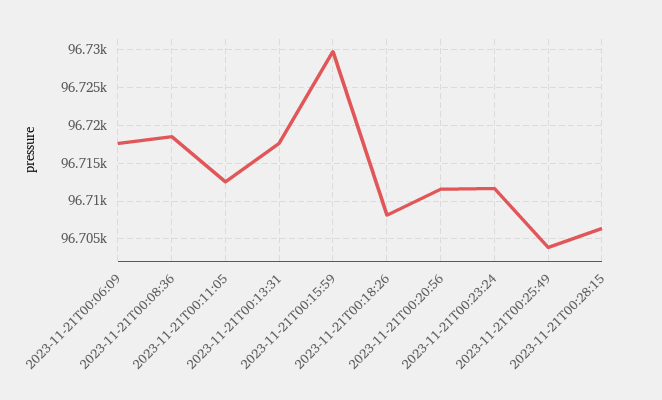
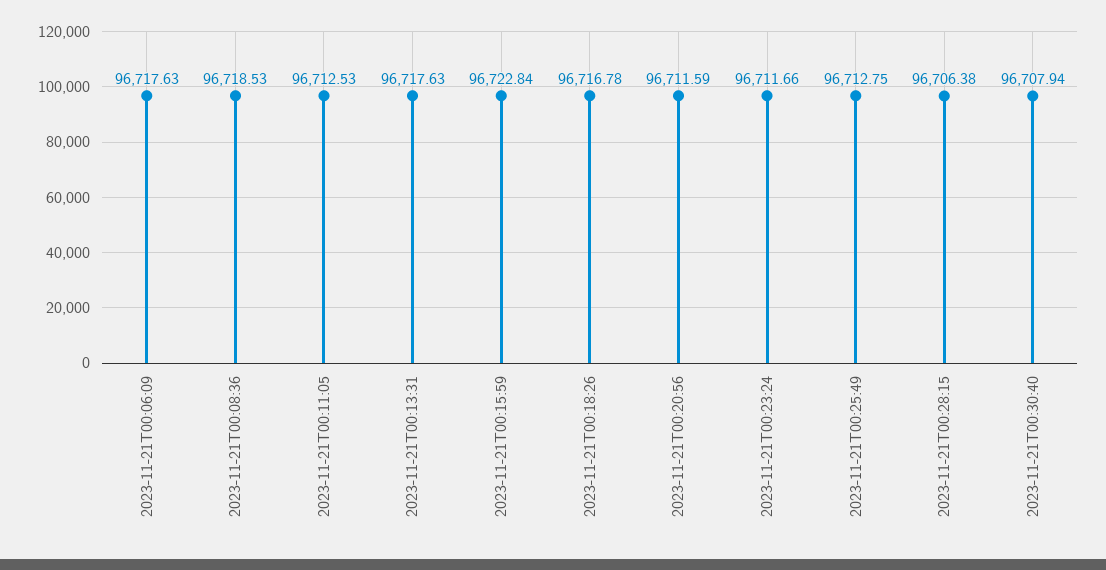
2023-11-21T00:15:59: 96730 -> 96722.84
2023-11-21T00:18:26: 96708 -> 96716.78
2023-11-21T00:25:49: 96704 -> 96712.75
2023-11-21T00:30:40: none -> 96707.94

